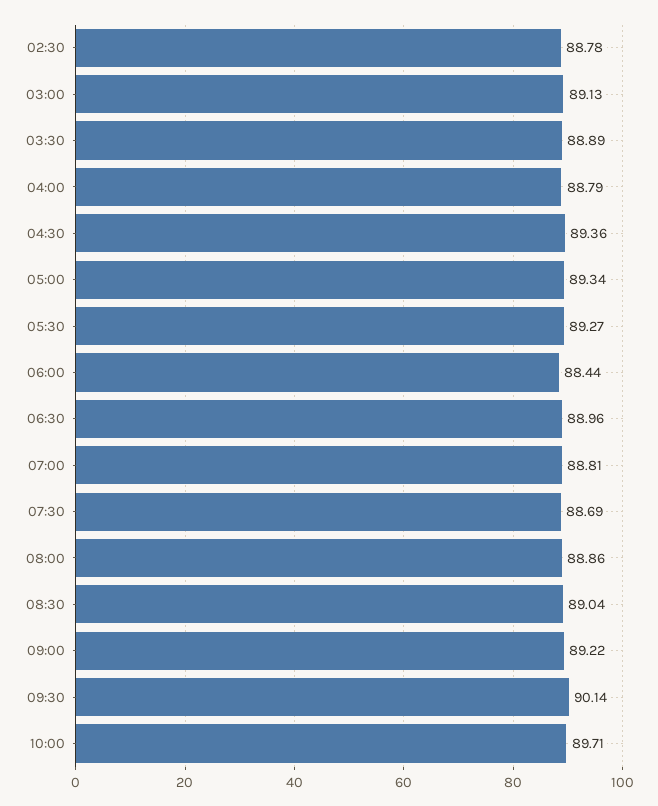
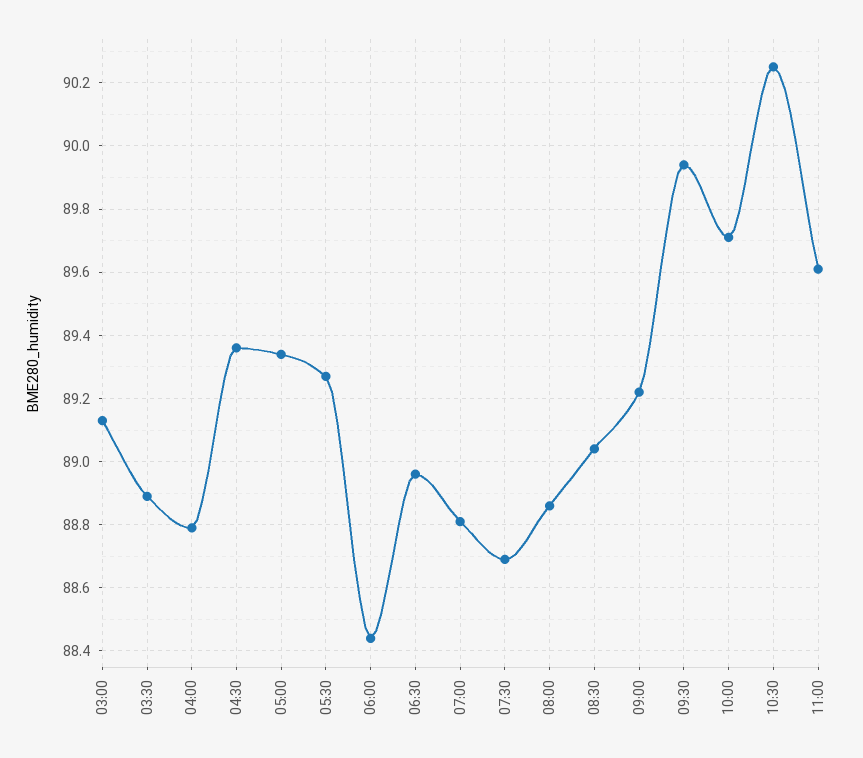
02:30: 88.78 -> none
09:30: 90.14 -> 89.95
10:30: none -> 90.25
11:00: none -> 89.6

